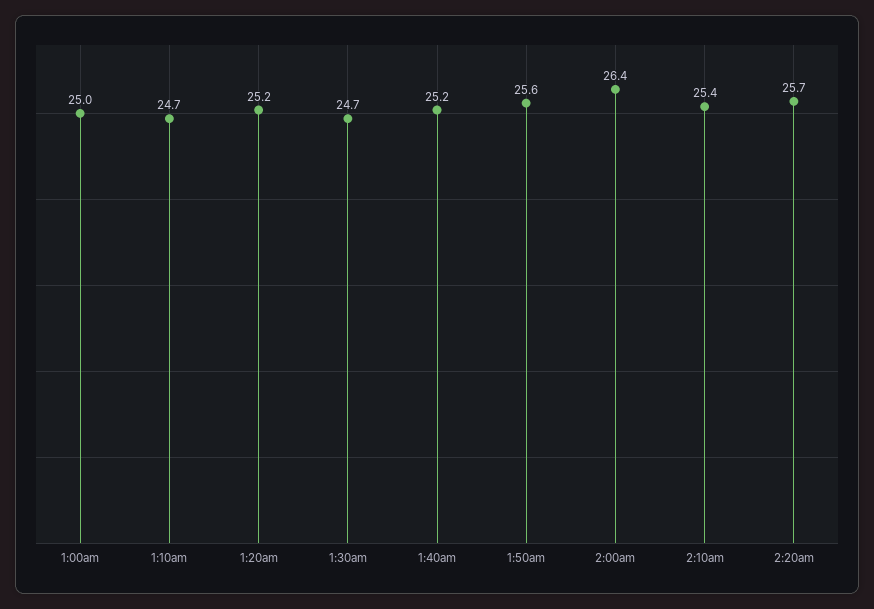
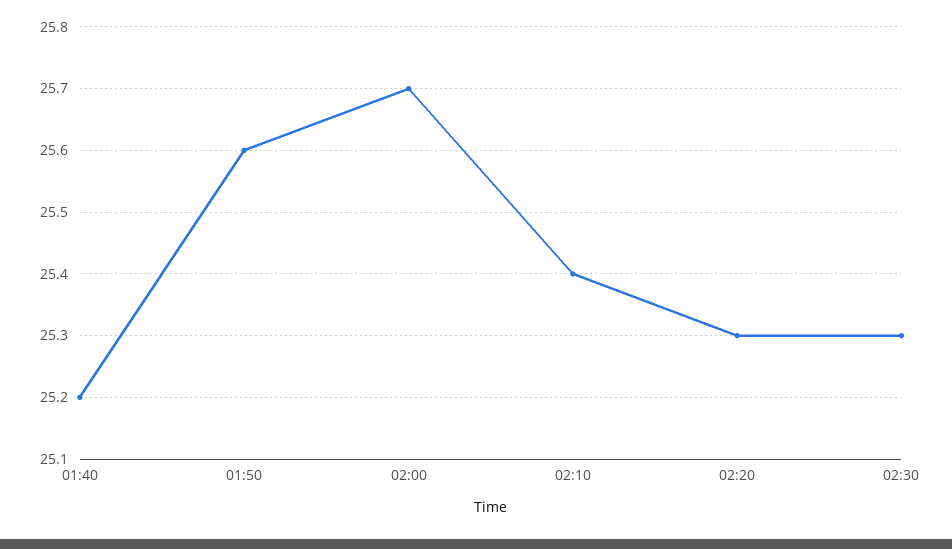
1:00am: 25 -> none
1:10am: 24.7 -> none
1:20am: 25.2 -> none
1:30am: 24.7 -> none
2:00am: 26.4 -> 25.7
2:20am: 25.7 -> 25.3
02:30: none -> 25.3

